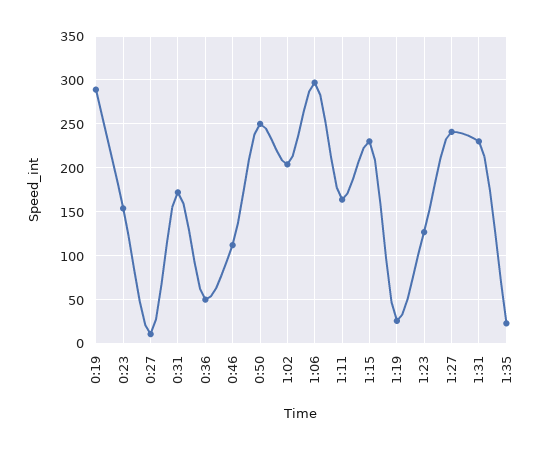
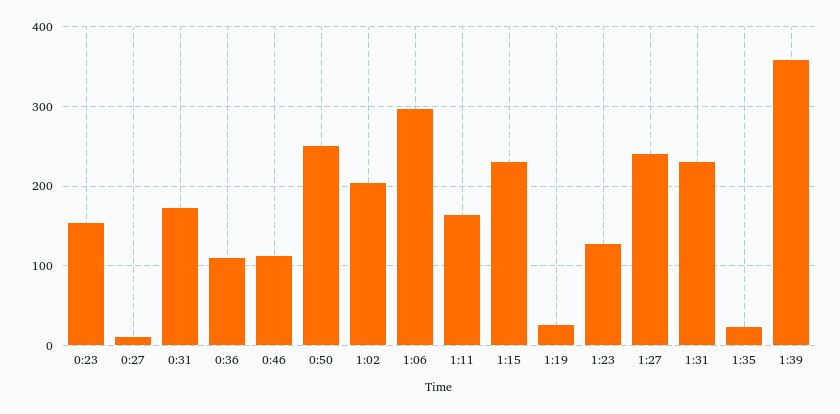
0:19: 290 -> none
0:36: 50 -> 110
1:39: none -> 360

